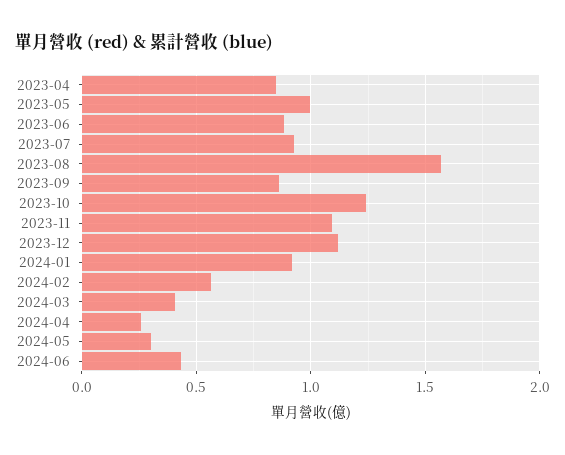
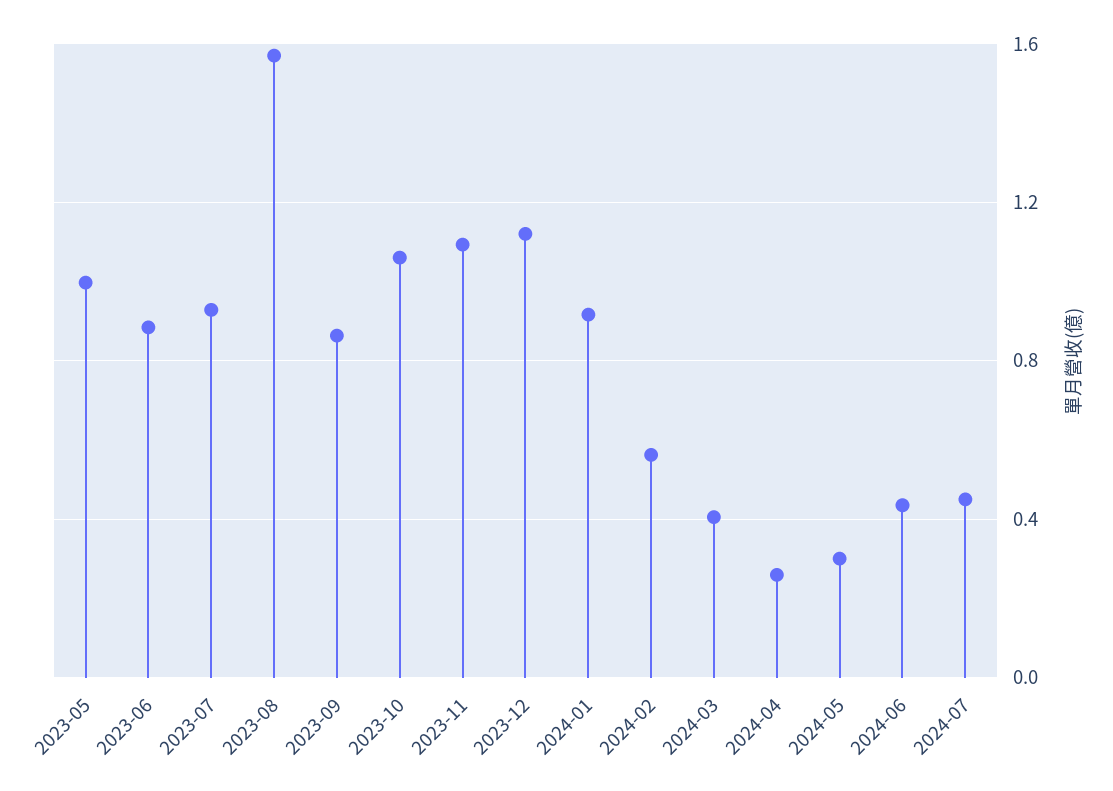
2023-04: 0.85 -> none
2023-10: 1.25 -> 1.05
2024-07: none -> 0.45

